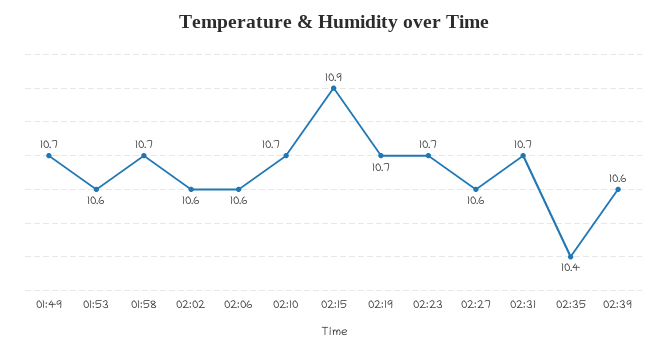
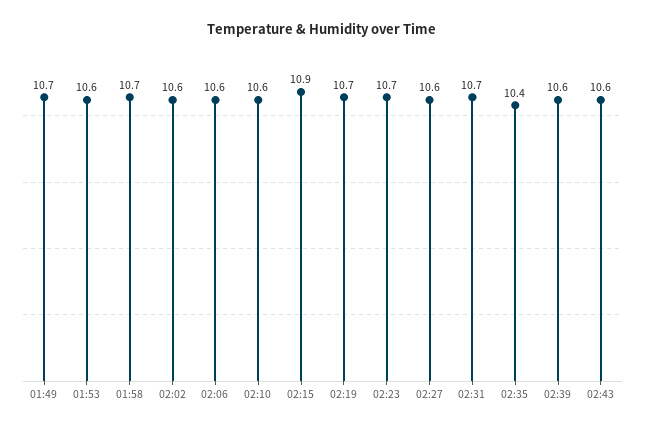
02:10: 10.7 -> 10.6
02:43: none -> 10.6

